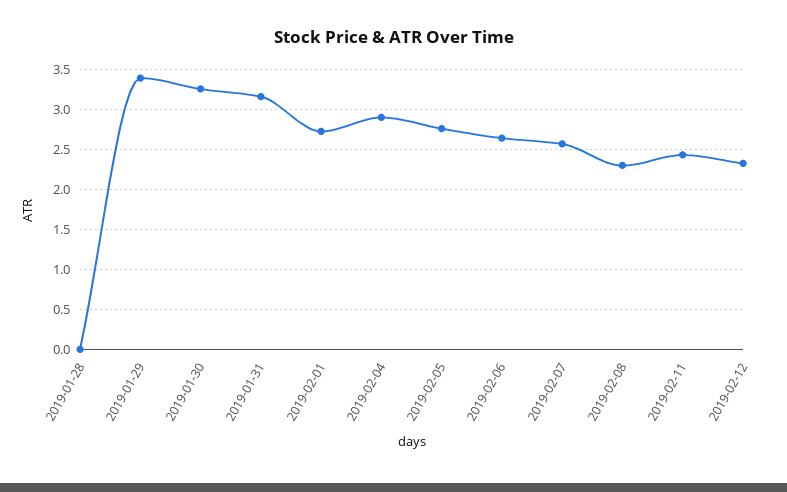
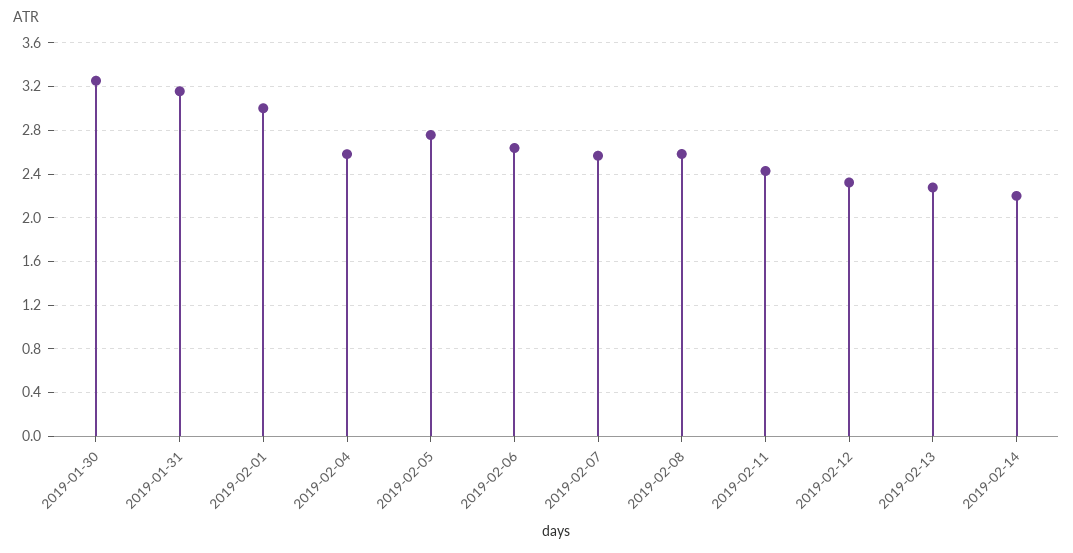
2019-01-28: 0 -> none
2019-01-29: 3.4 -> none
2019-02-01: 2.7 -> 3
2019-02-04: 2.9 -> 2.6
2019-02-08: 2.3 -> 2.6
2019-02-13: none -> 2.3
2019-02-14: none -> 2.2

